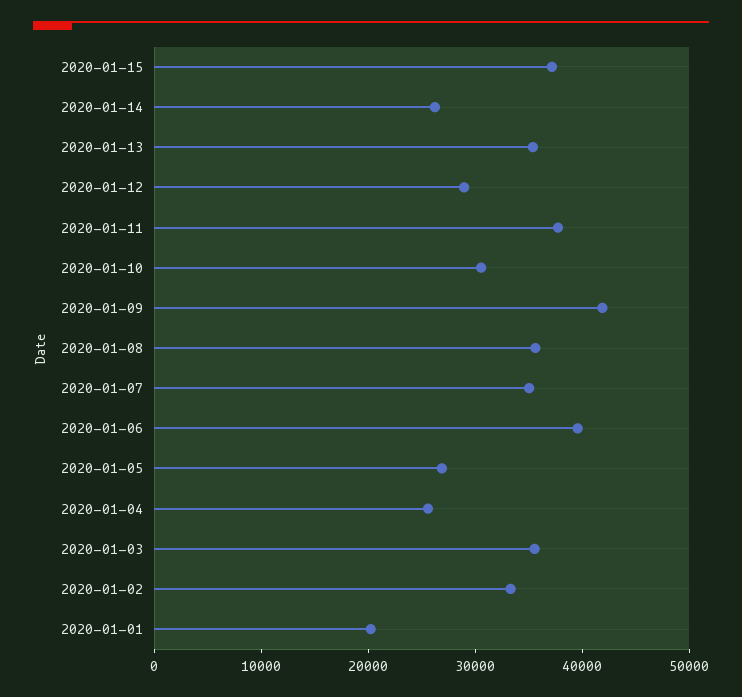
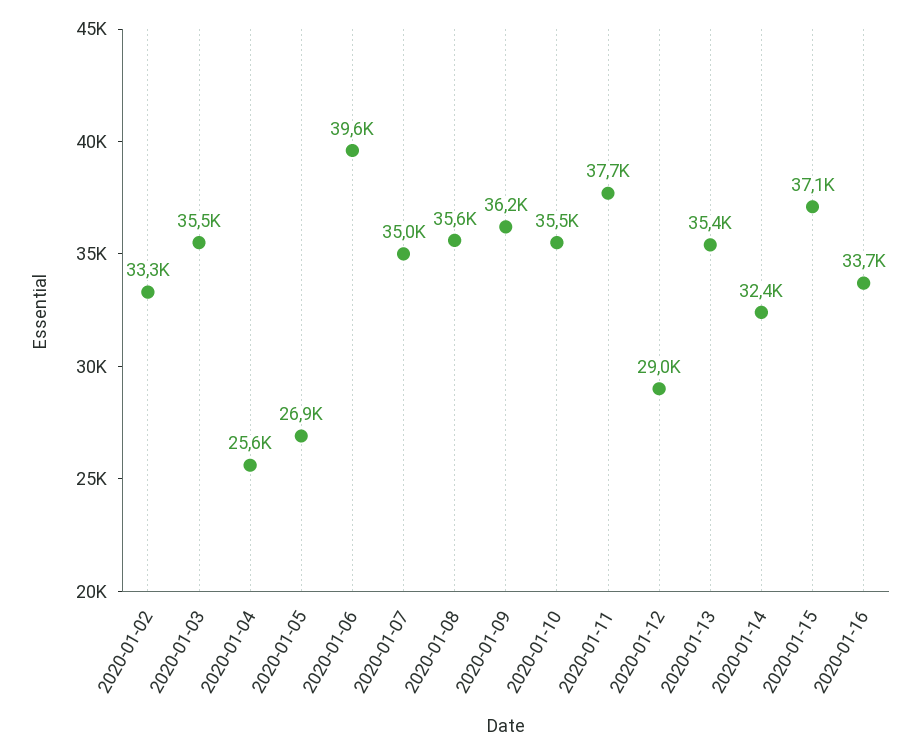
2020-01-14: 26000 -> 32400
2020-01-10: 30000 -> 35500
2020-01-09: 42000 -> 36200
2020-01-01: 20000 -> none
2020-01-16: none -> 33700

